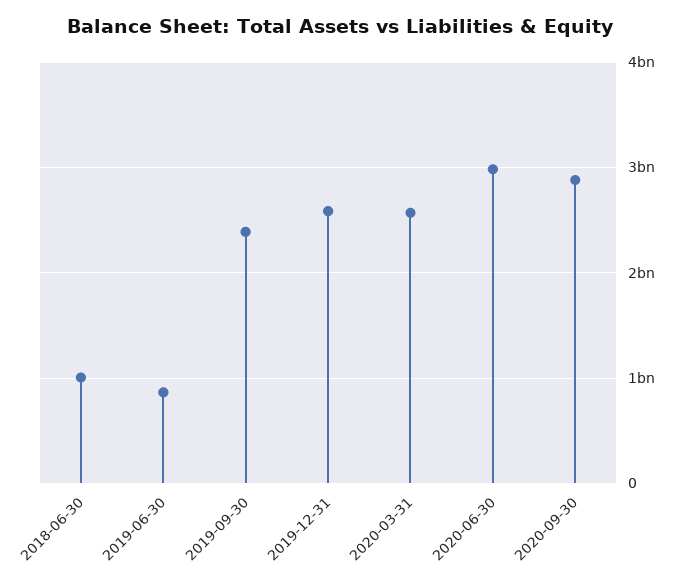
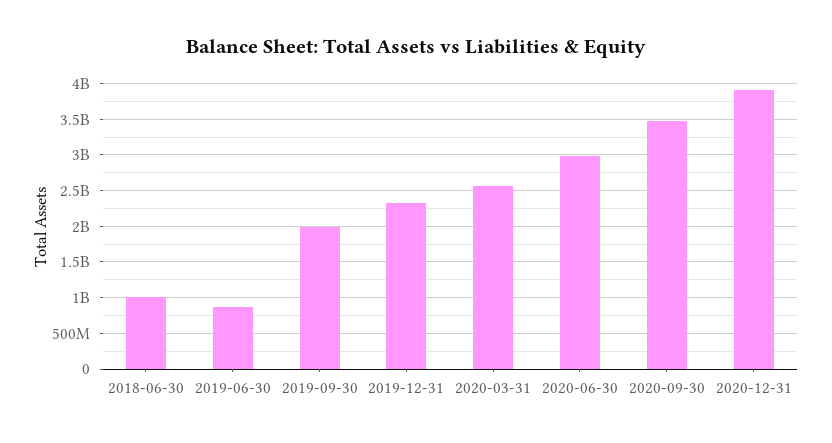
2019-09-30: 2400000000 -> 2000000000
2019-12-31: 2600000000 -> 2300000000
2020-09-30: 2900000000 -> 3500000000
2020-12-31: none -> 3900000000

